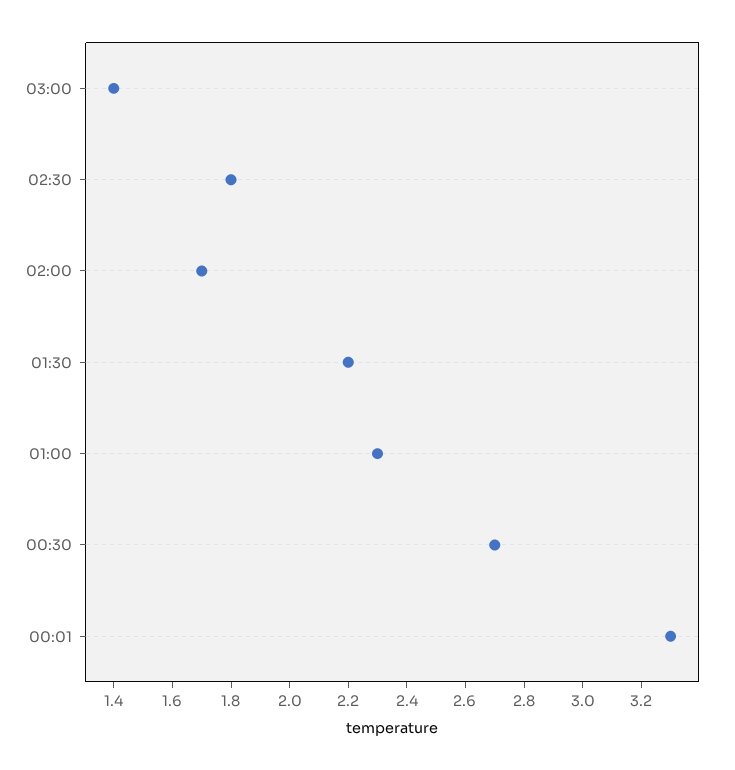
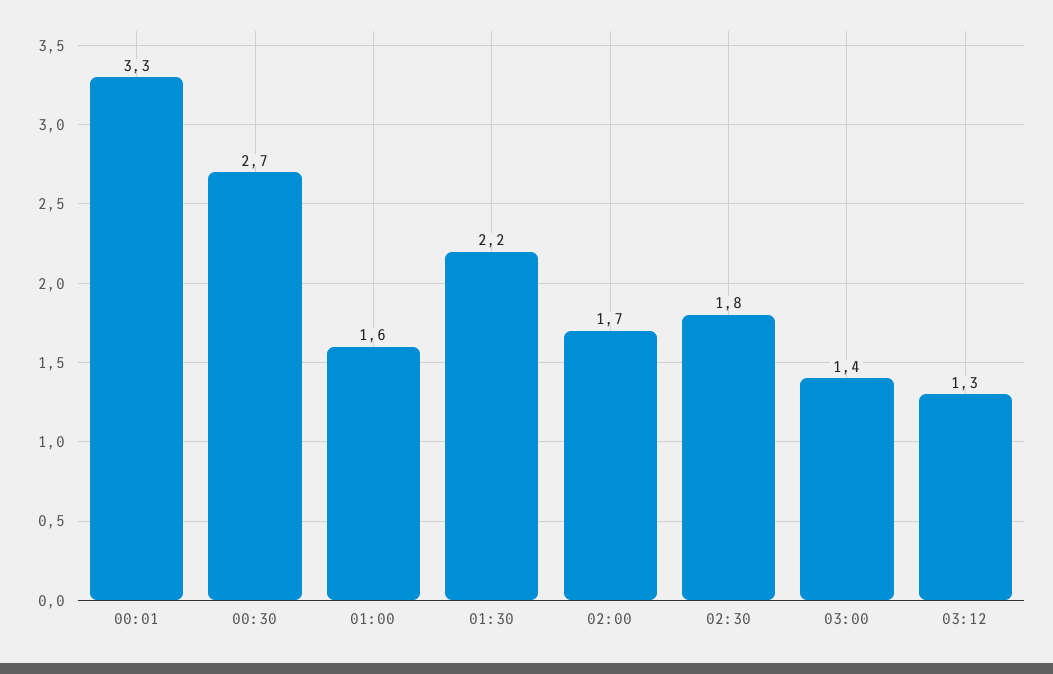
01:00: 2.3 -> 1.6
03:12: none -> 1.3

